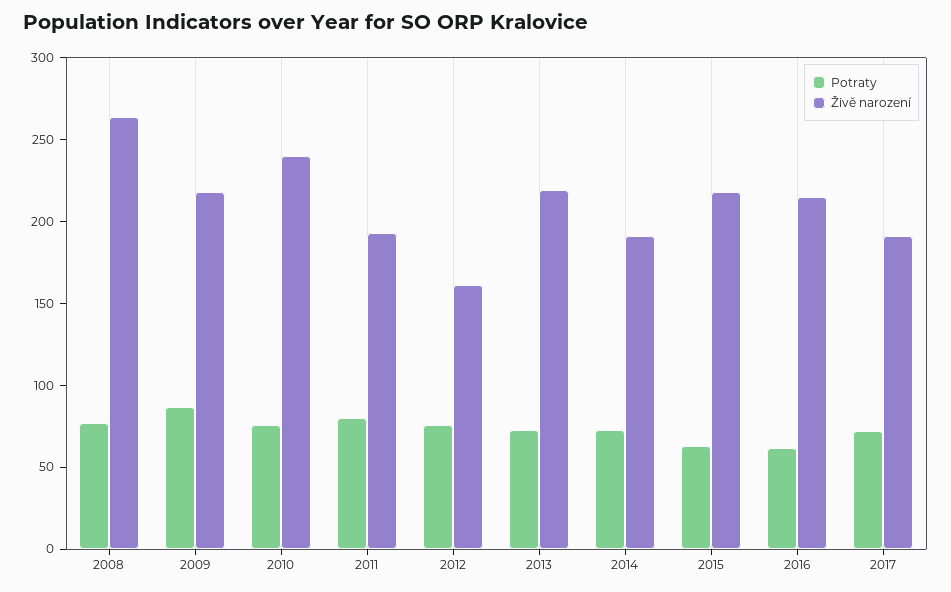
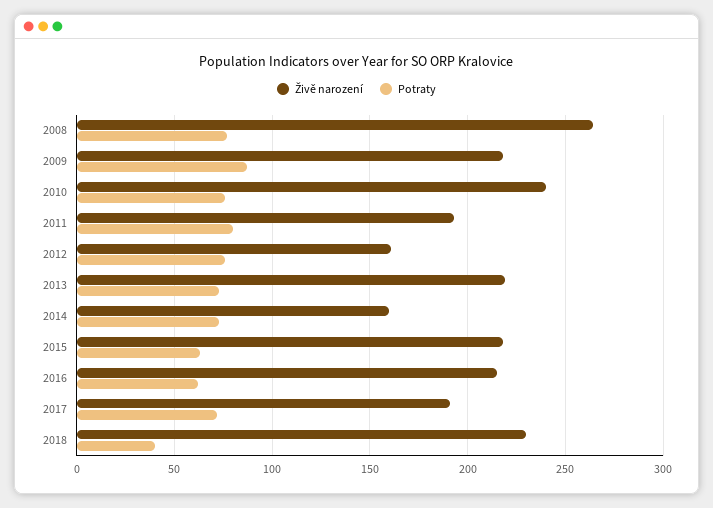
Živě narození, 2014: 190 -> 160
Živě narození, 2018: none -> 230
Potraty, 2018: none -> 40

